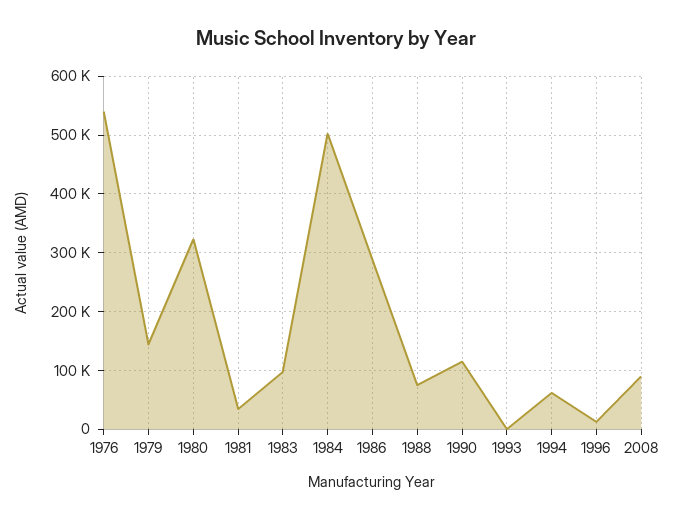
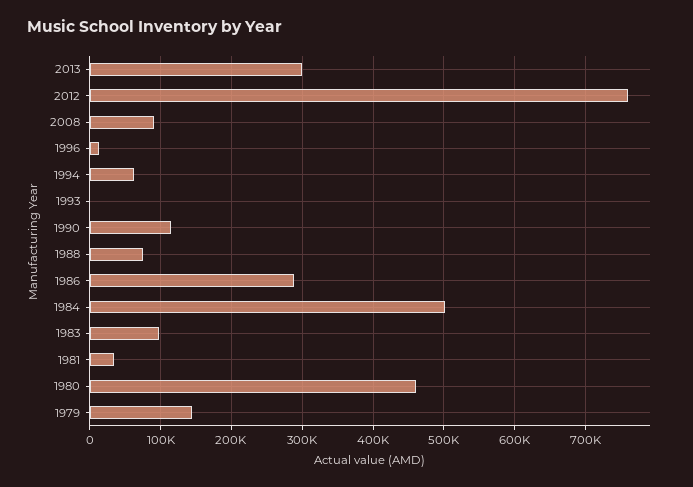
1976: 540000 -> none
1980: 320000 -> 460000
2013: none -> 300000
2012: none -> 760000

